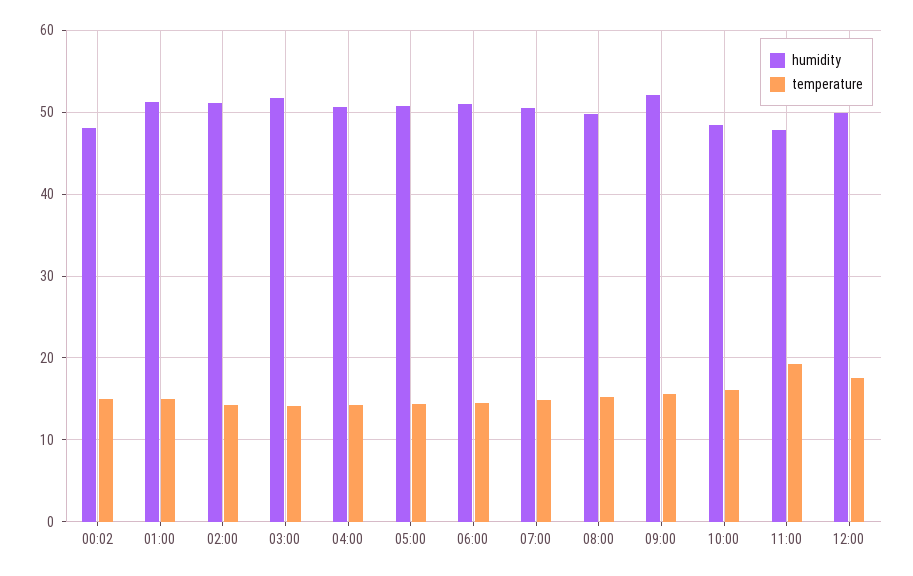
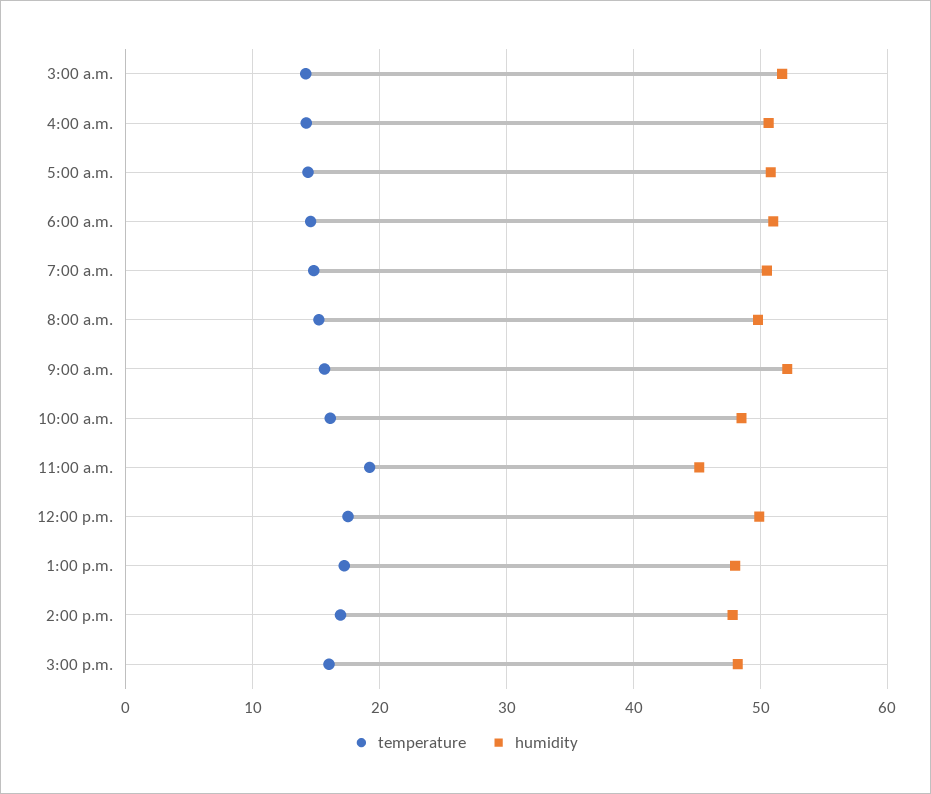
humidity, 00:02: 48 -> none
temperature, 00:02: 15 -> none
humidity, 01:00: 51 -> none
temperature, 01:00: 15 -> none
humidity, 02:00: 51 -> none
temperature, 02:00: 14 -> none
humidity, 11:00: 48 -> 45
temperature, 1:00 p.m.: none -> 17
humidity, 1:00 p.m.: none -> 48
temperature, 2:00 p.m.: none -> 17
humidity, 2:00 p.m.: none -> 48
temperature, 3:00 p.m.: none -> 16
humidity, 3:00 p.m.: none -> 48

